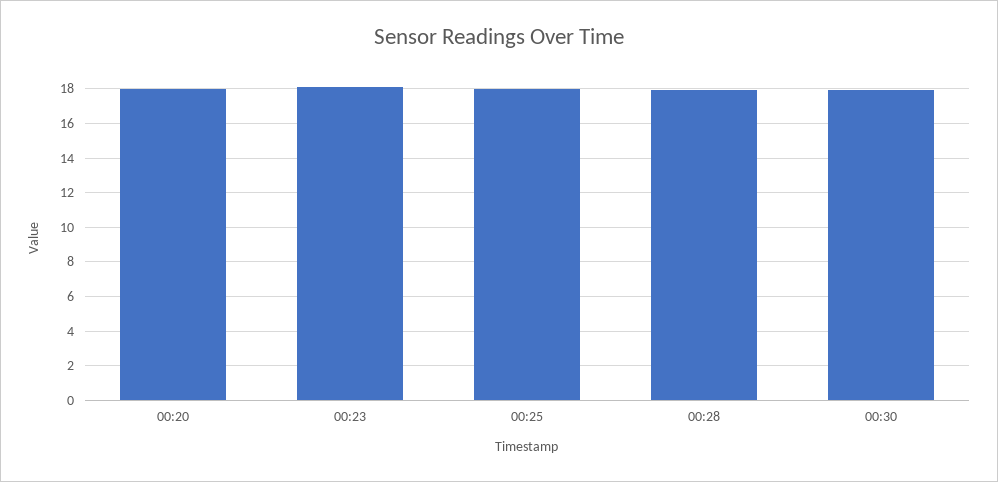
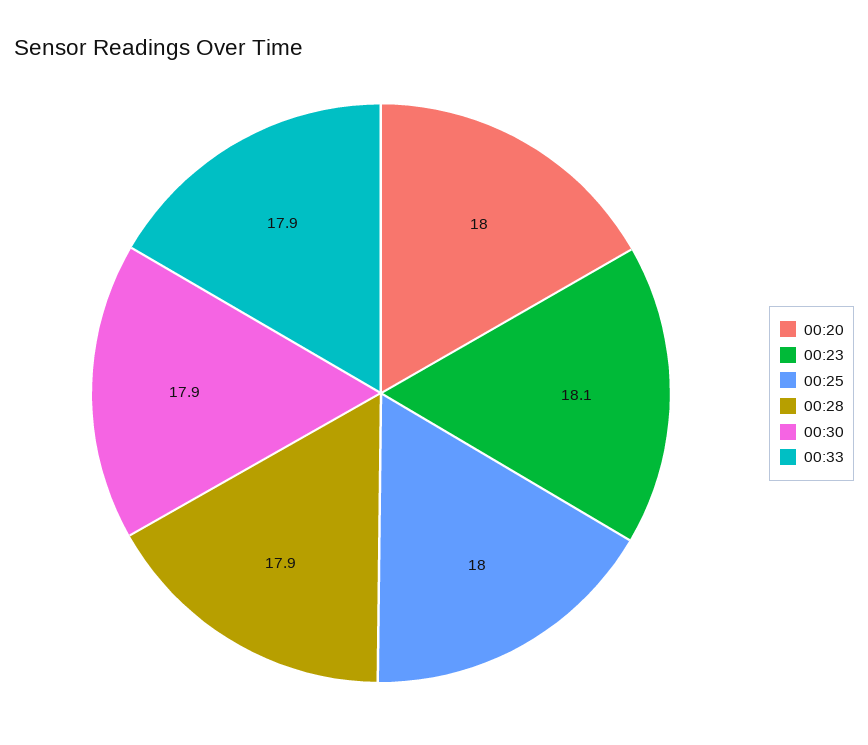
00:33: none -> 17.9

